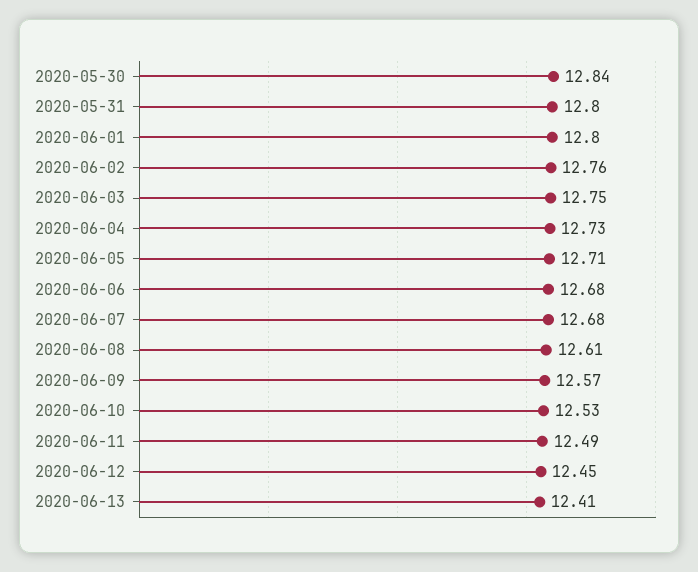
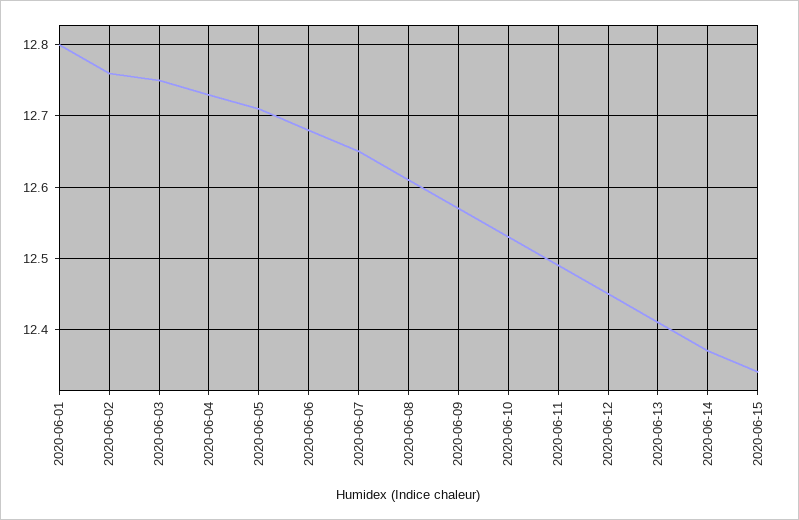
2020-05-30: 12.84 -> none
2020-05-31: 12.8 -> none
2020-06-07: 12.68 -> 12.65
2020-06-14: none -> 12.37
2020-06-15: none -> 12.34

